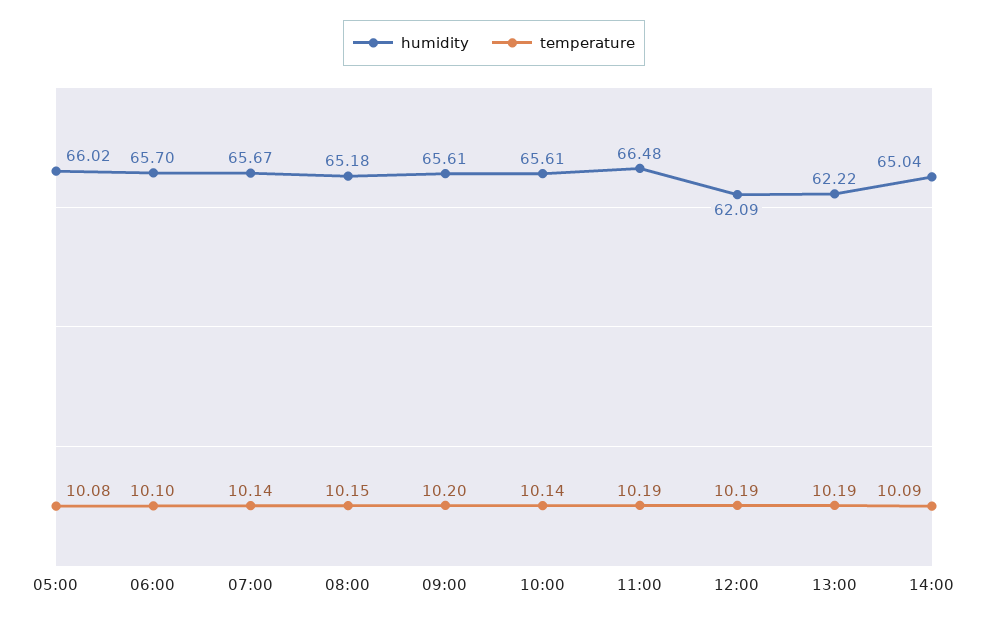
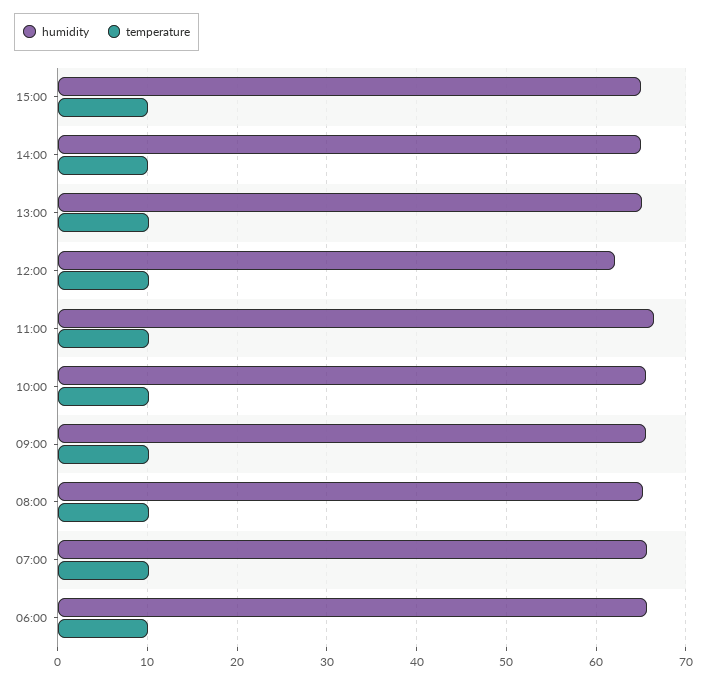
humidity, 05:00: 66.02 -> none
temperature, 05:00: 10.08 -> none
humidity, 13:00: 62.22 -> 65
humidity, 15:00: none -> 65
temperature, 15:00: none -> 10

